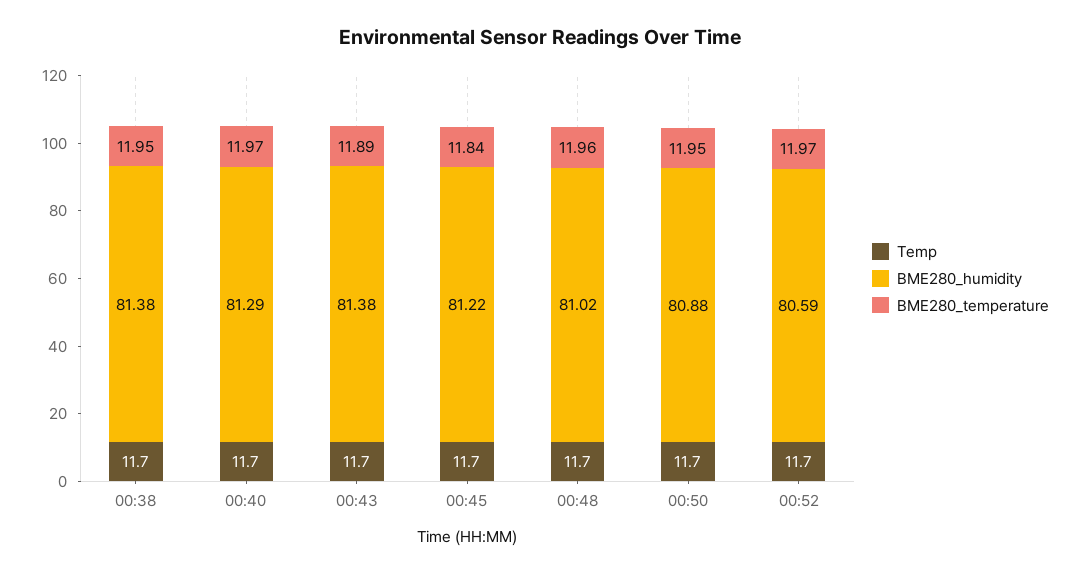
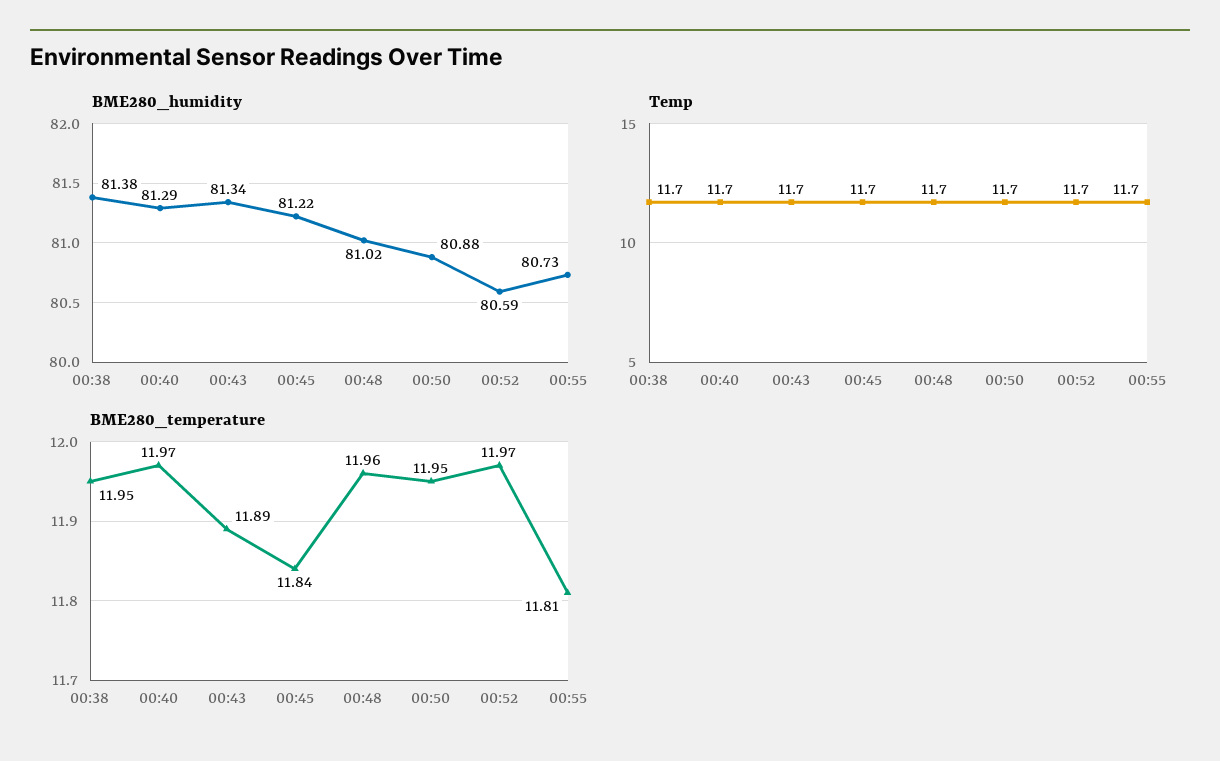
BME280_humidity, 00:43: 81.38 -> 81.34
BME280_humidity, 00:55: none -> 80.73
Temp, 00:55: none -> 11.7
BME280_temperature, 00:55: none -> 11.81

